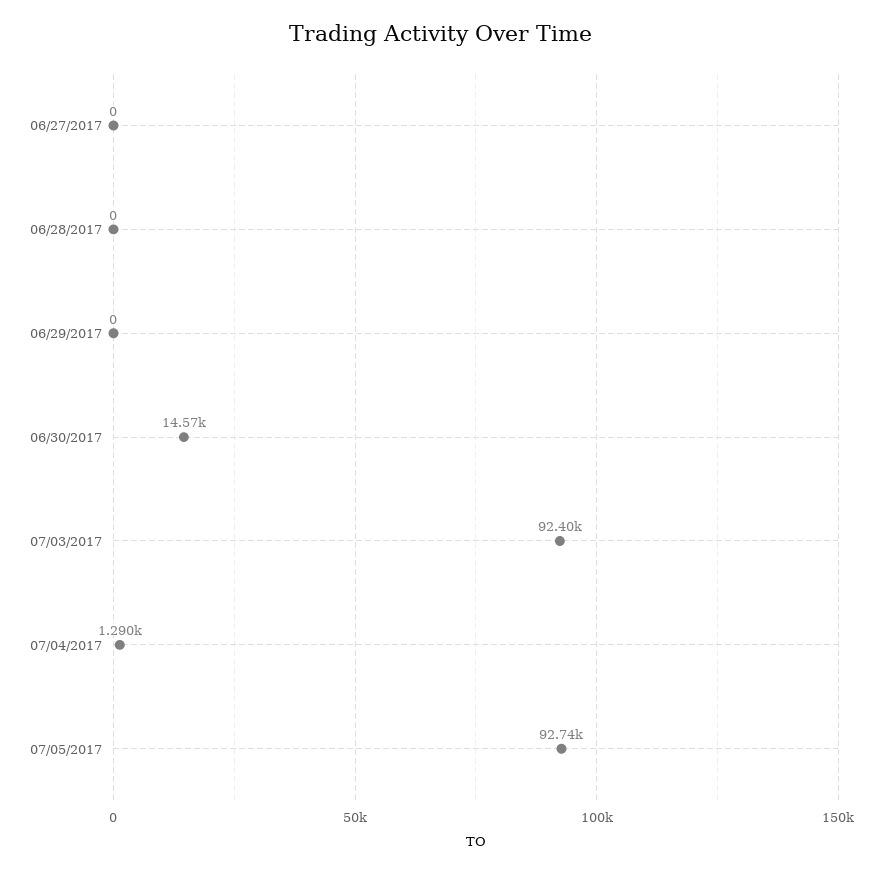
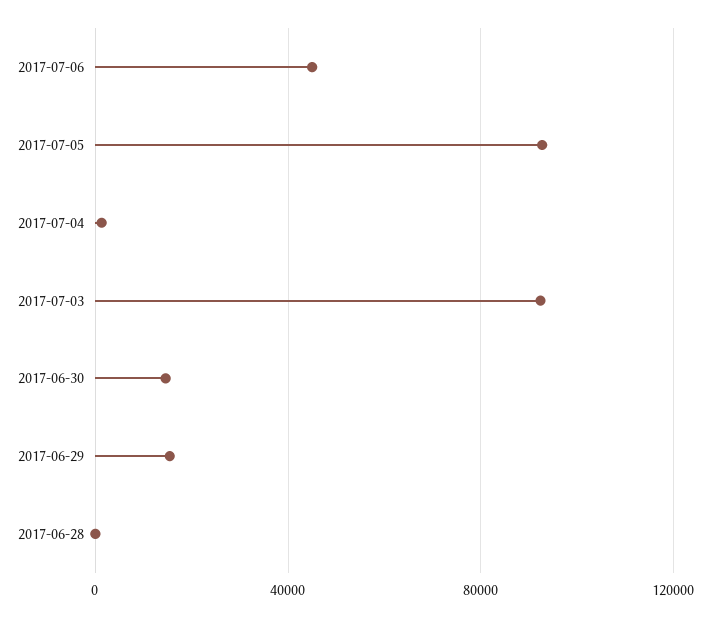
06/27/2017: 0 -> none
06/29/2017: 0 -> 15000
2017-07-06: none -> 45000

